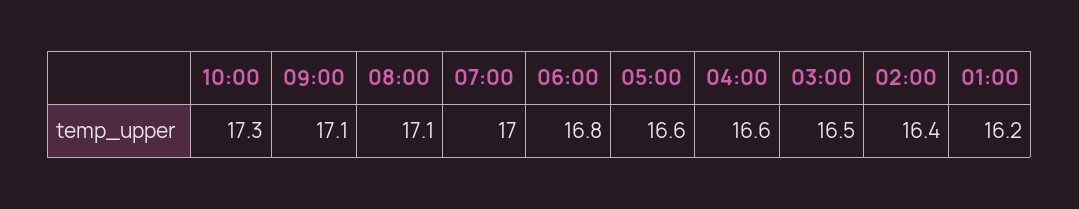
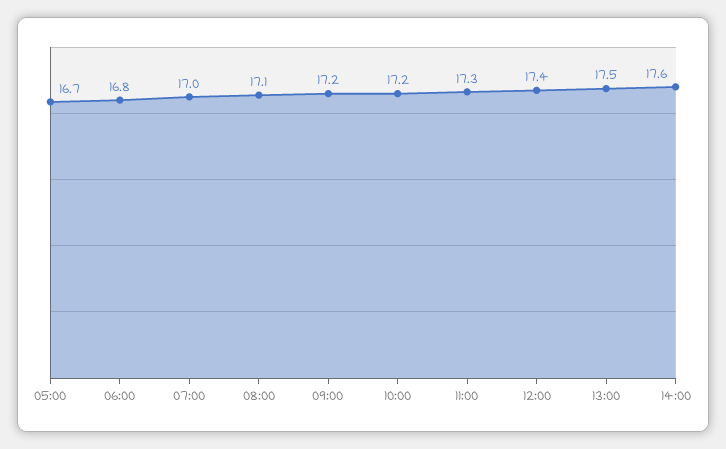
10:00: 17.3 -> 17.2
09:00: 17.1 -> 17.2
05:00: 16.6 -> 16.7
04:00: 16.6 -> none
03:00: 16.5 -> none
02:00: 16.4 -> none
01:00: 16.2 -> none
11:00: none -> 17.3
12:00: none -> 17.4
13:00: none -> 17.5
14:00: none -> 17.6

